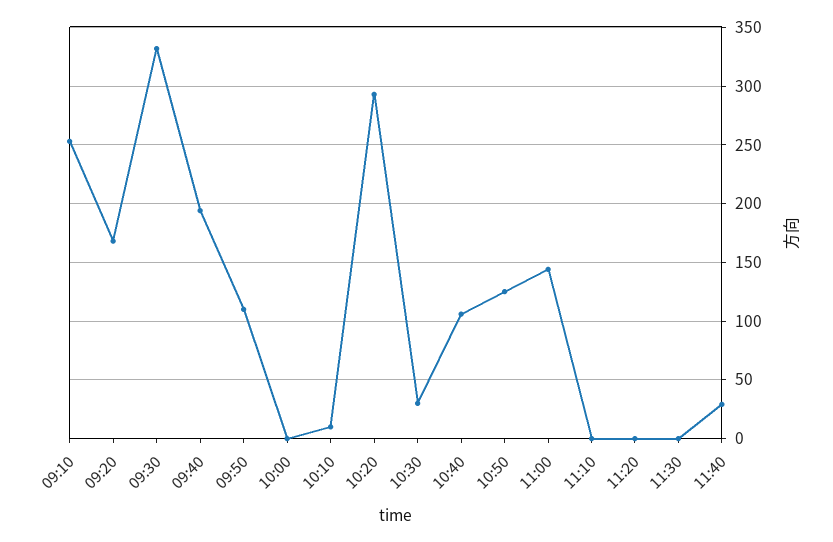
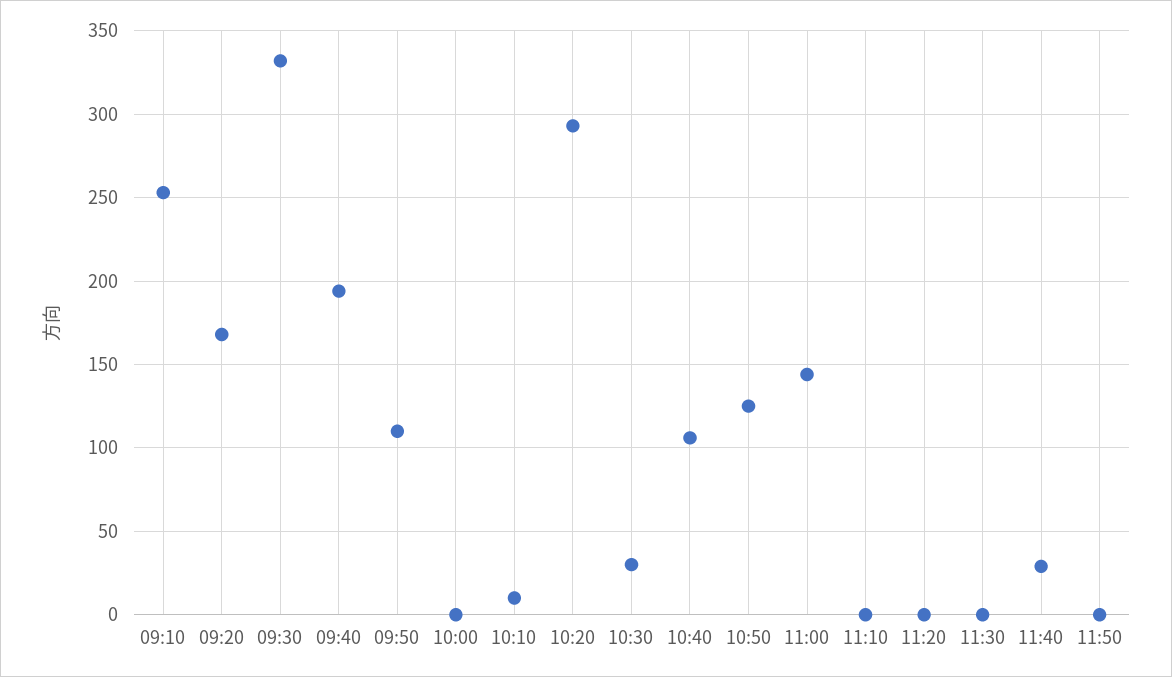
11:50: none -> 0

